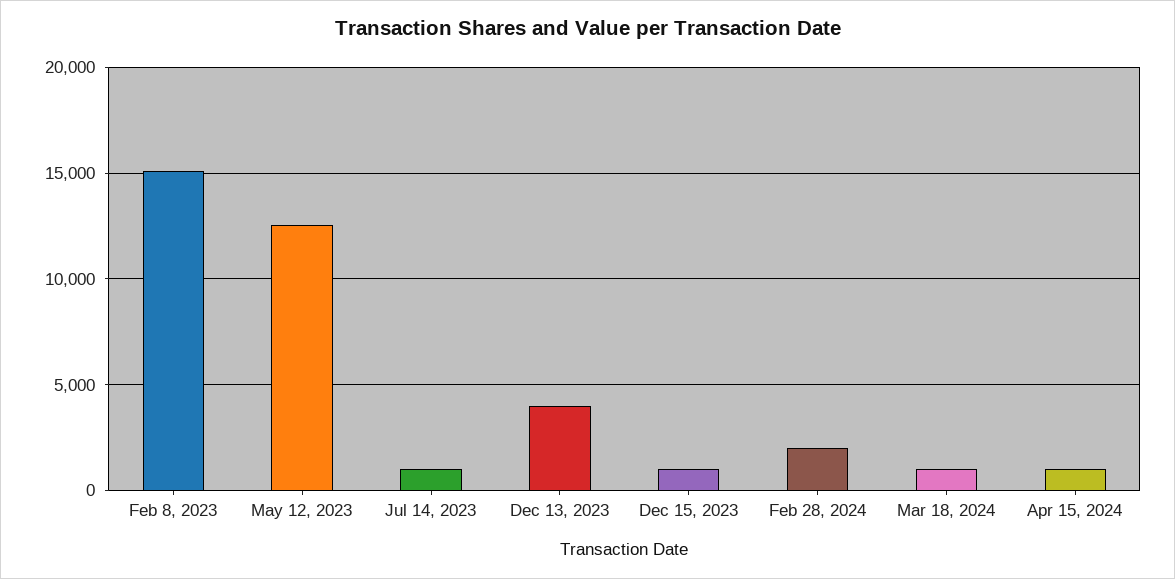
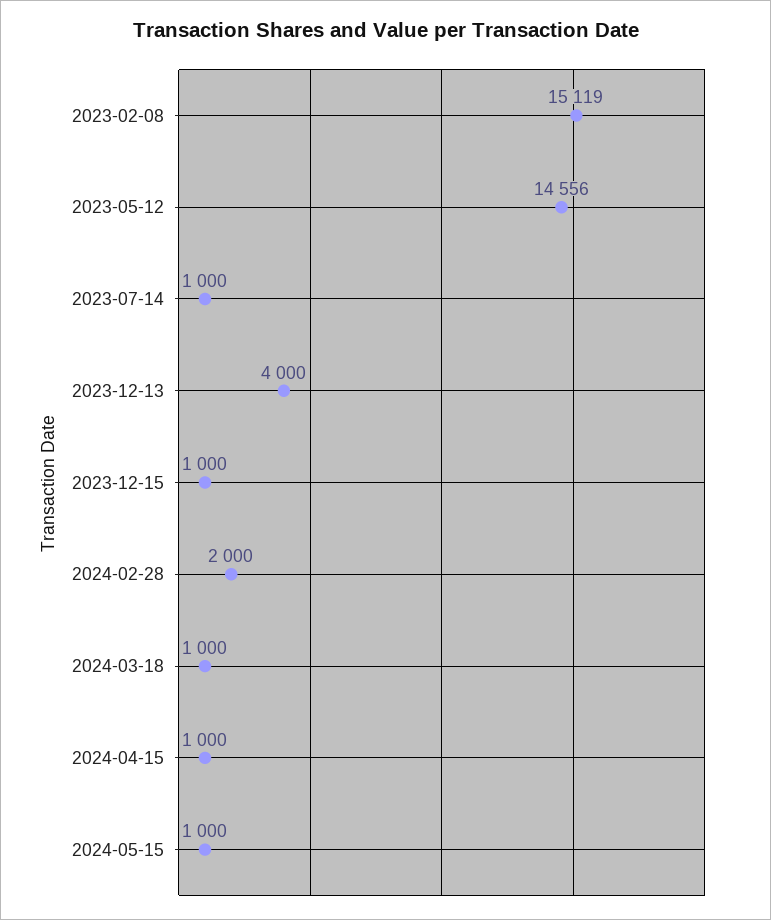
May 12, 2023: 12500 -> 14556
2024-05-15: none -> 1000

